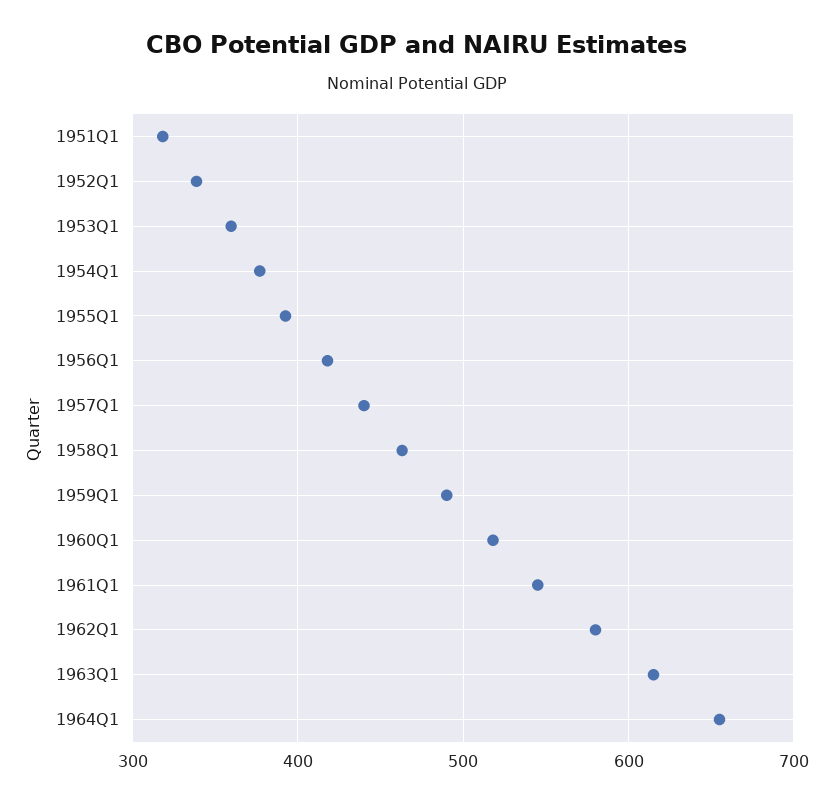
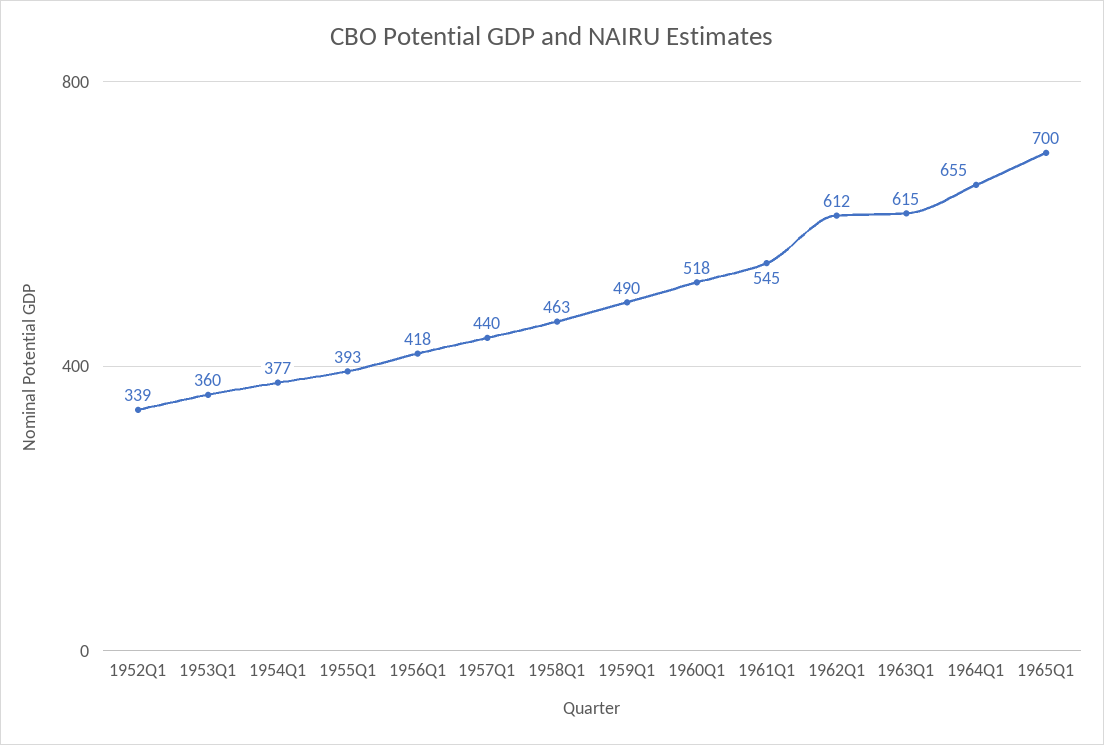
1951Q1: 320 -> none
1962Q1: 580 -> 612
1965Q1: none -> 700

